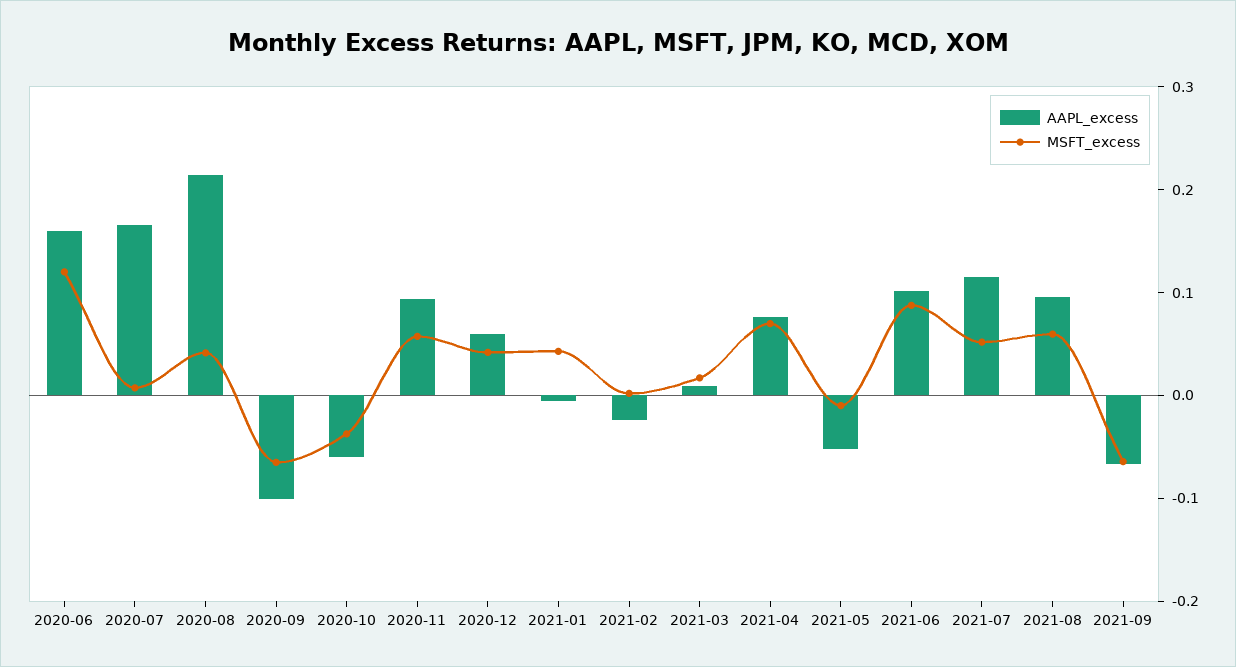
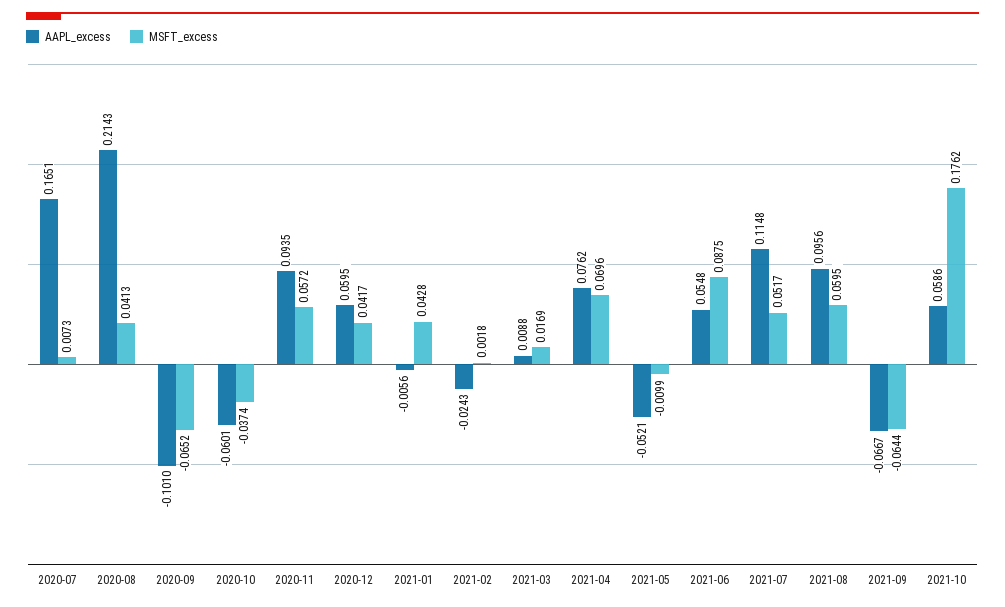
AAPL_excess, 2020-06: 0.16 -> none
MSFT_excess, 2020-06: 0.12 -> none
AAPL_excess, 2021-06: 0.1 -> 0.0548
AAPL_excess, 2021-10: none -> 0.0586
MSFT_excess, 2021-10: none -> 0.1762

